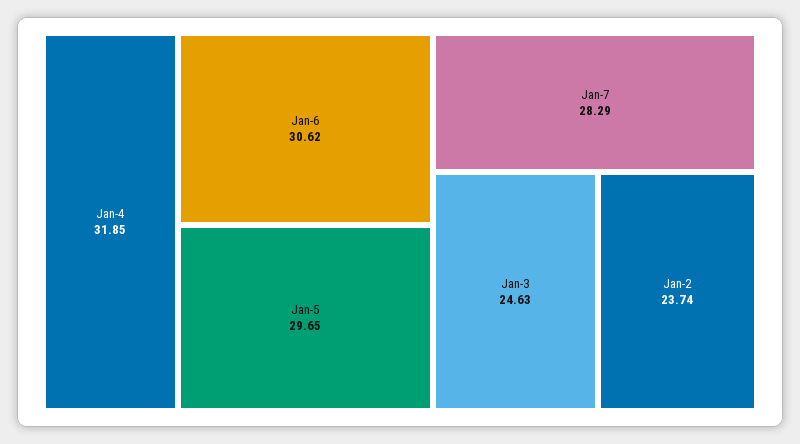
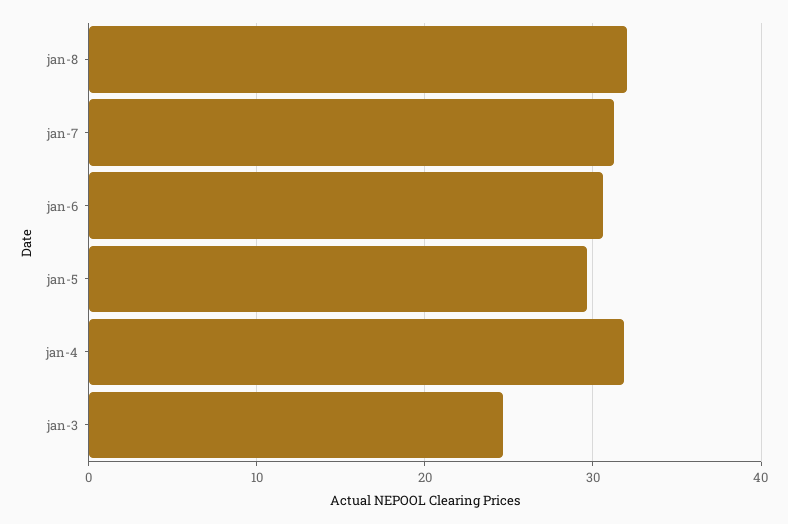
Jan-7: 28.29 -> 31
Jan-2: 23.74 -> none
jan-8: none -> 32

